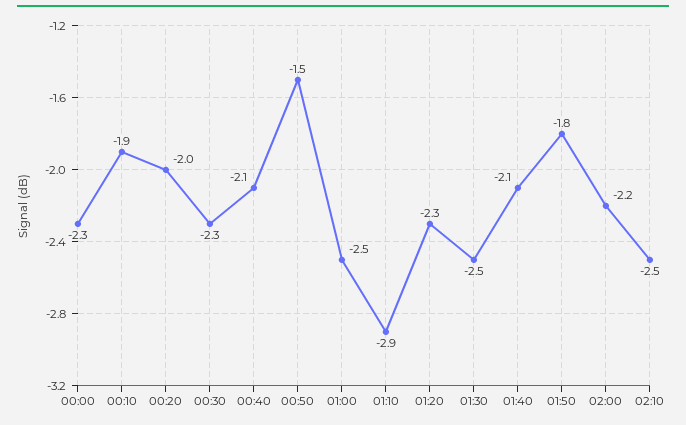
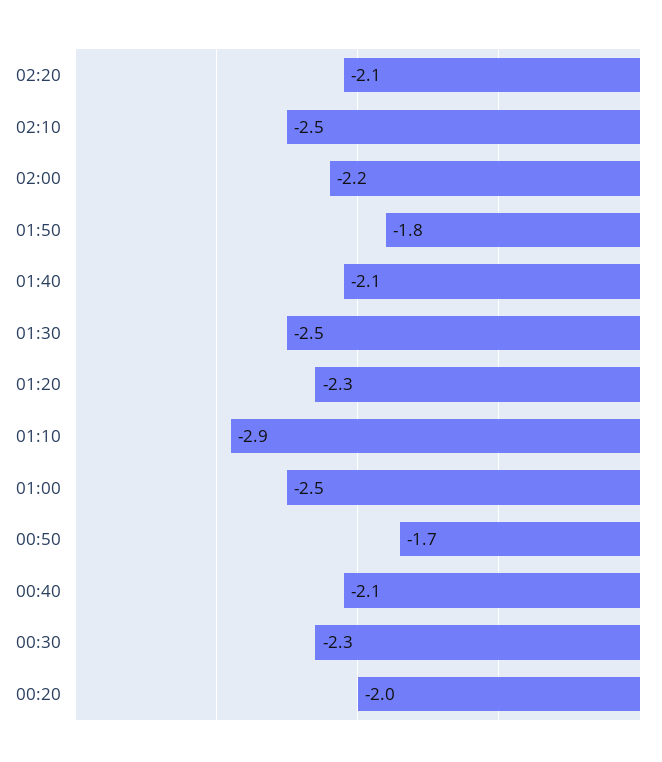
00:00: -2.3 -> none
00:10: -1.9 -> none
00:50: -1.5 -> -1.7
02:20: none -> -2.1

